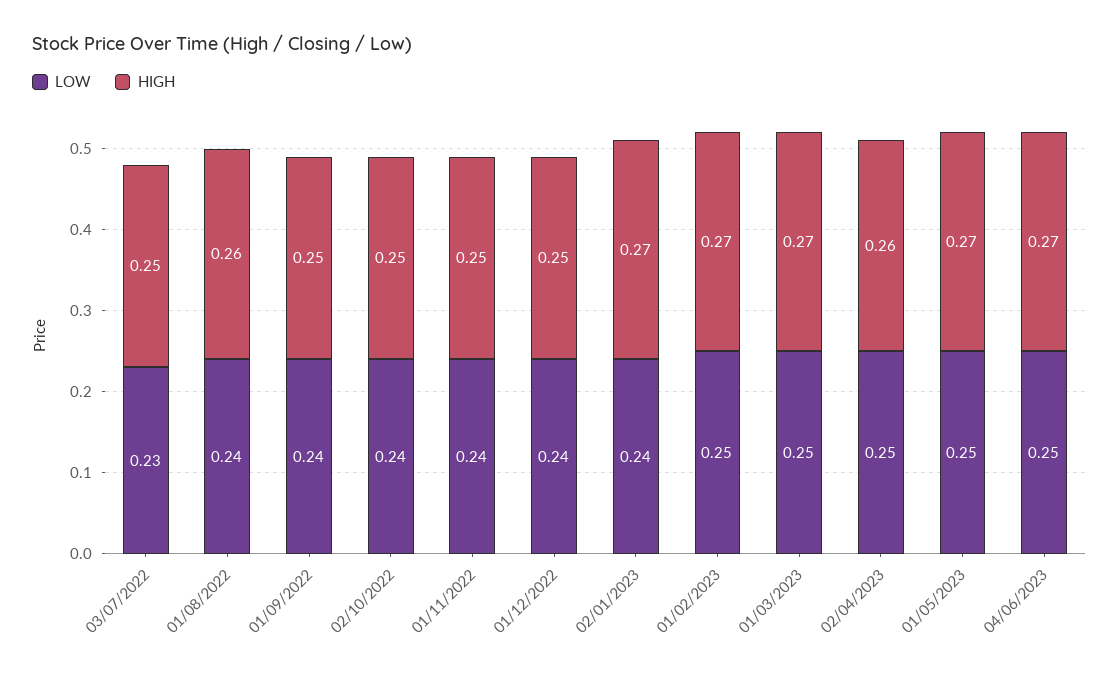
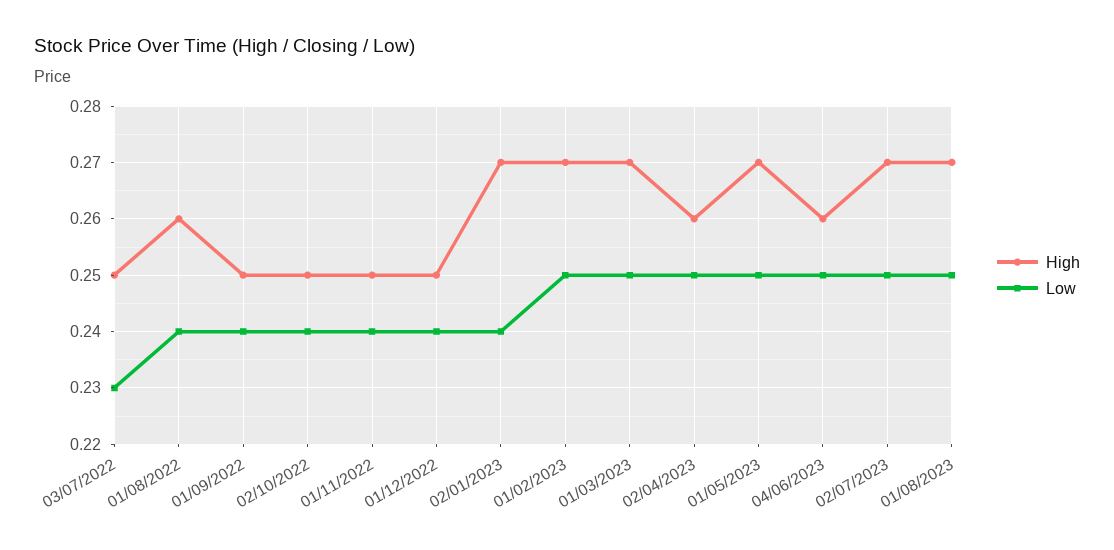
HIGH, 04/06/2023: 0.27 -> 0.26
HIGH, 02/07/2023: none -> 0.27
LOW, 02/07/2023: none -> 0.25
HIGH, 01/08/2023: none -> 0.27
LOW, 01/08/2023: none -> 0.25

